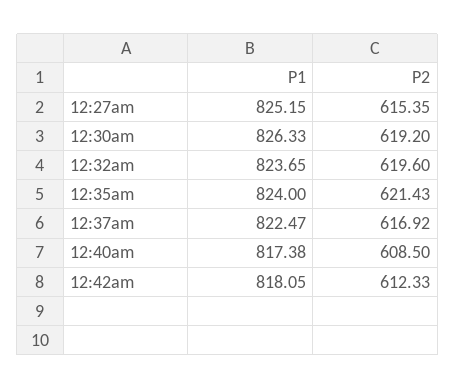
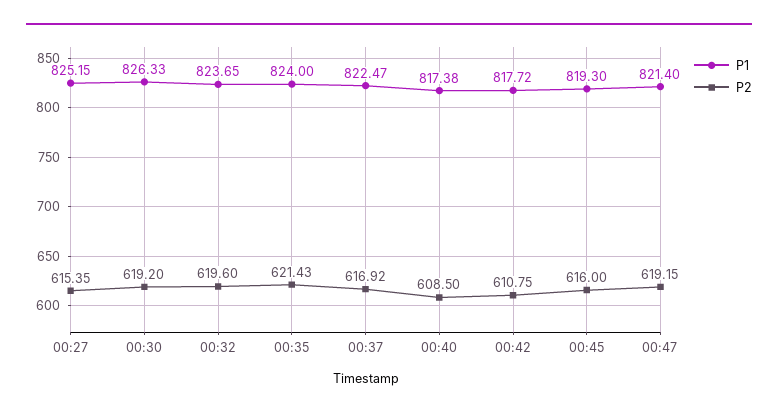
P1, 12:42am: 818.05 -> 817.72
P2, 12:42am: 612.33 -> 610.75
P1, 00:45: none -> 819.3
P2, 00:45: none -> 616
P1, 00:47: none -> 821.4
P2, 00:47: none -> 619.15

